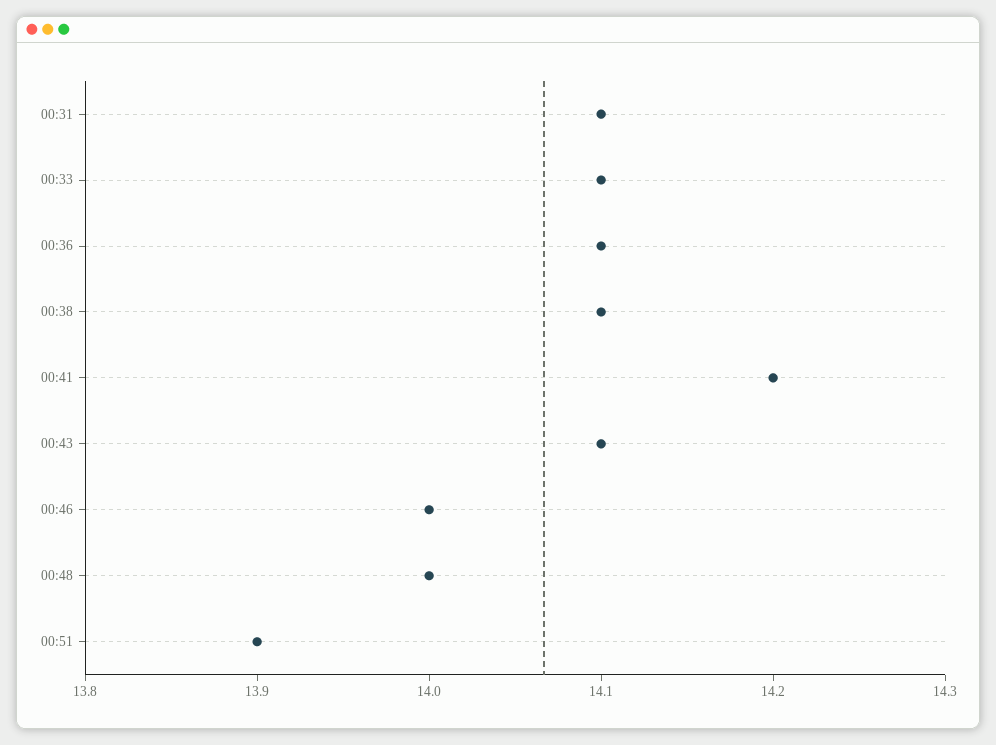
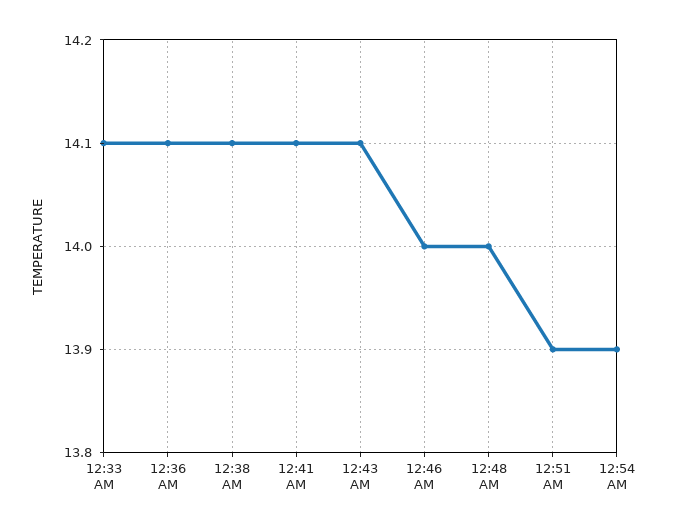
00:31: 14.1 -> none
00:41: 14.2 -> 14.1
12:54 AM: none -> 13.9

